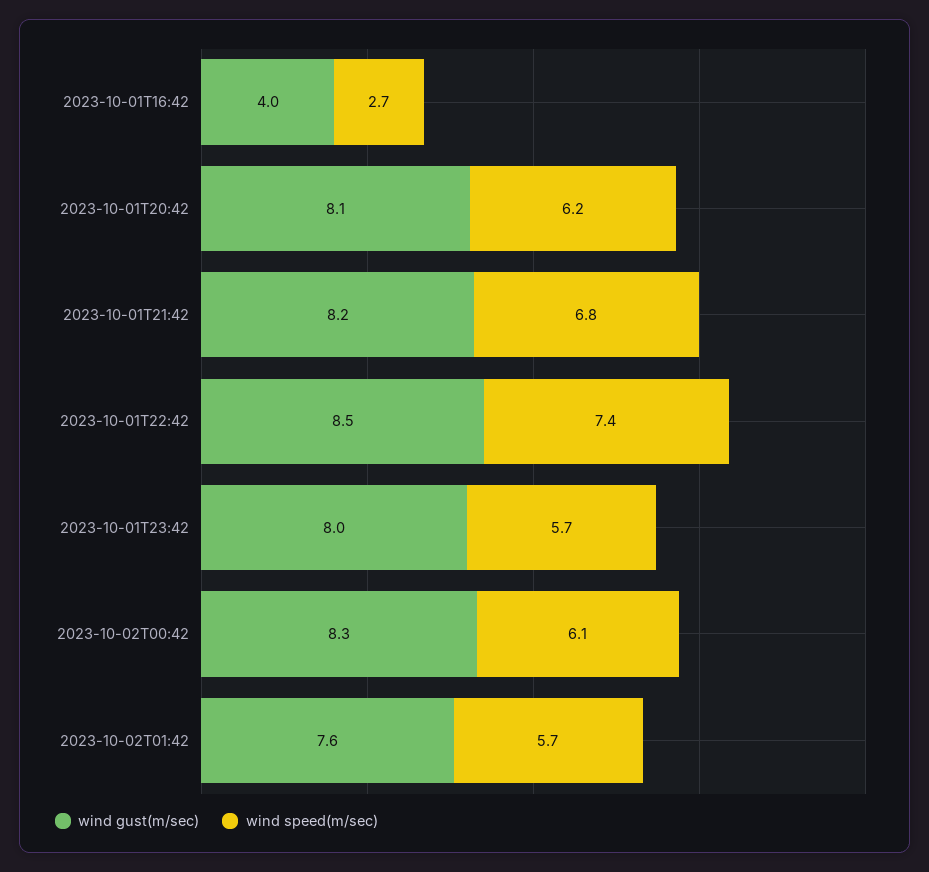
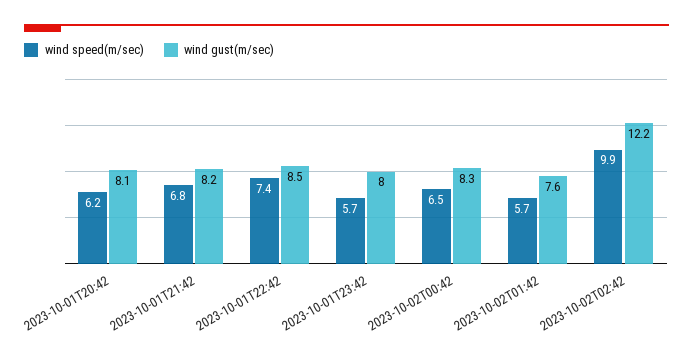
wind gust(m/sec), 2023-10-01T16:42: 4 -> none
wind speed(m/sec), 2023-10-01T16:42: 2.7 -> none
wind speed(m/sec), 2023-10-02T00:42: 6.1 -> 6.5
wind speed(m/sec), 2023-10-02T02:42: none -> 9.9
wind gust(m/sec), 2023-10-02T02:42: none -> 12.2

